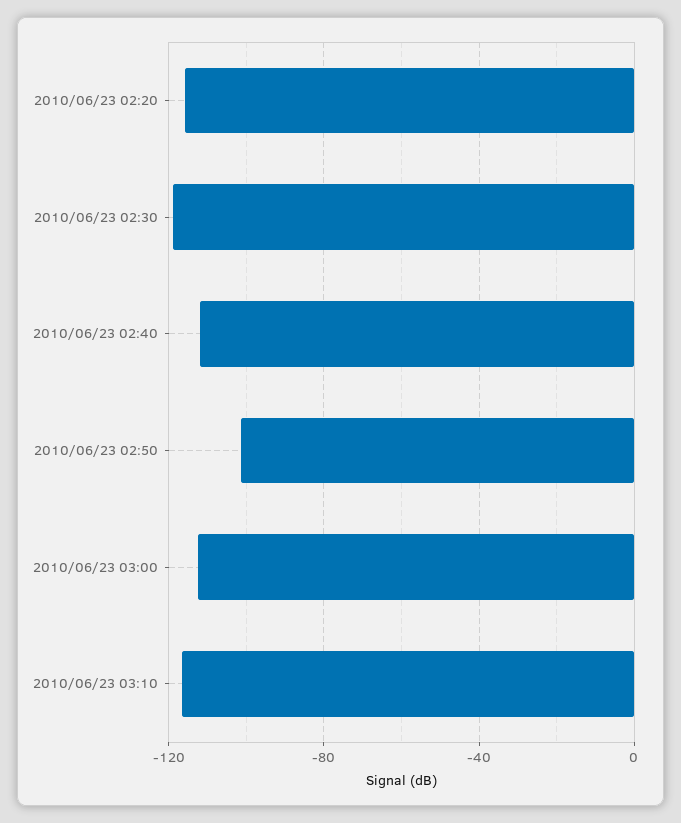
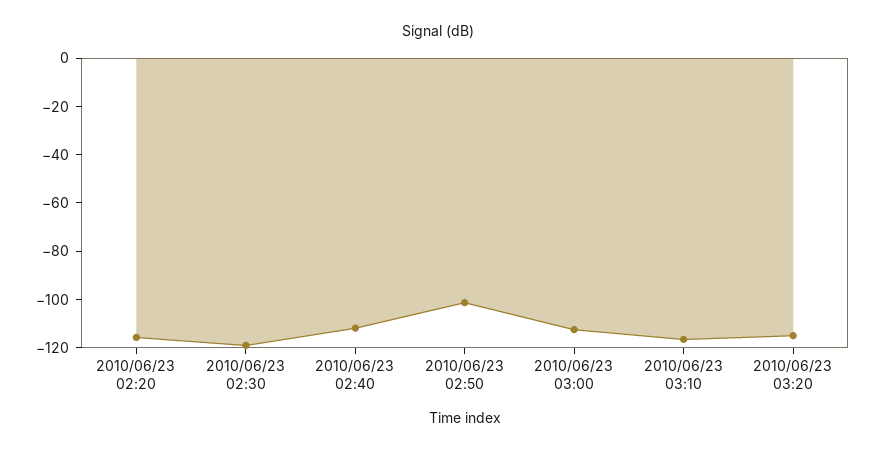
2010/06/23 03:20: none -> -115

